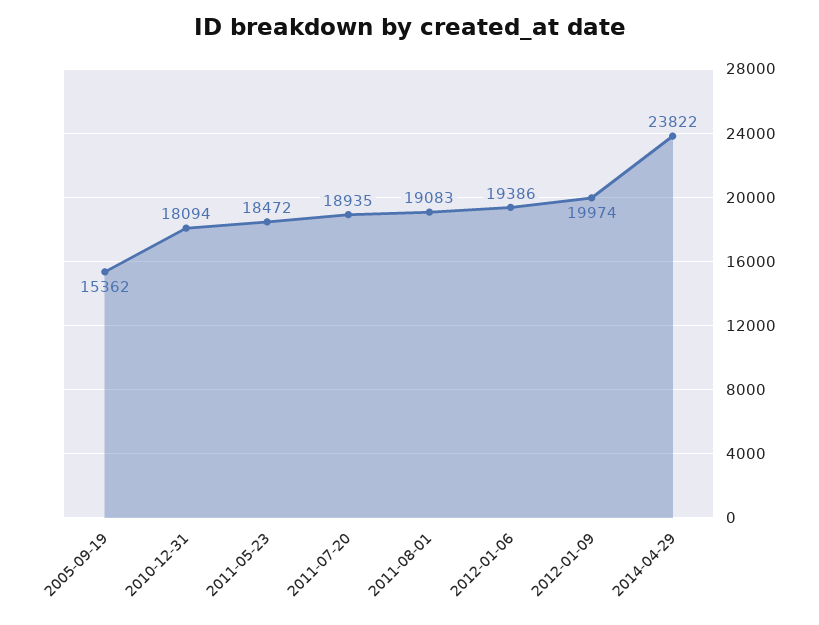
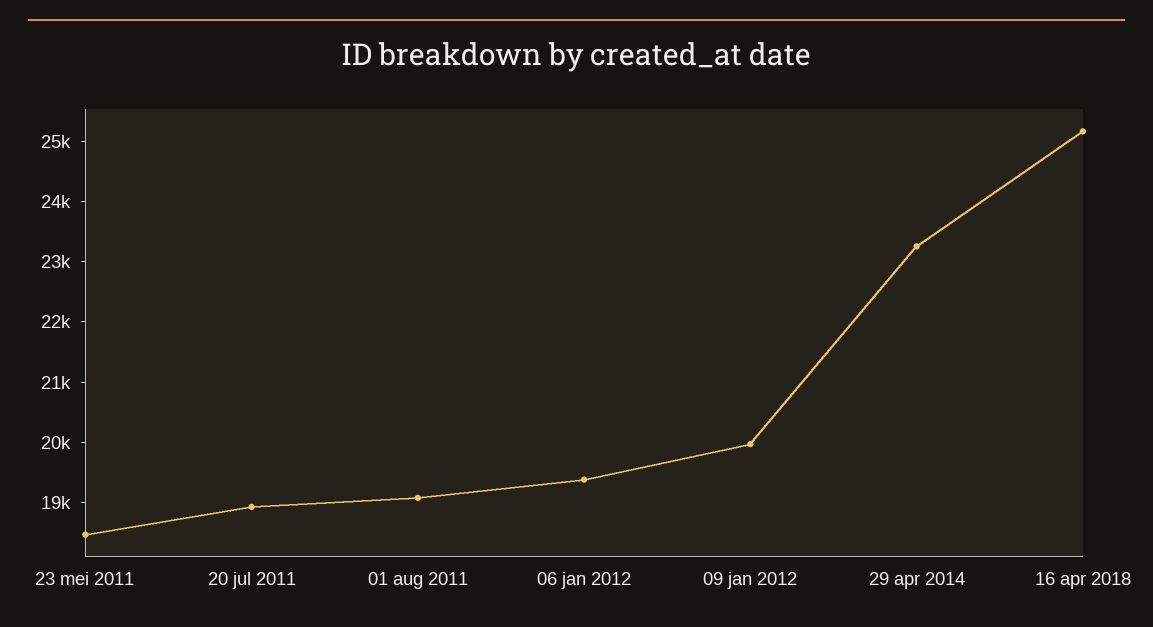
2005-09-19: 15362 -> none
2010-12-31: 18094 -> none
2014-04-29: 23822 -> 23200
16 apr 2018: none -> 25200

